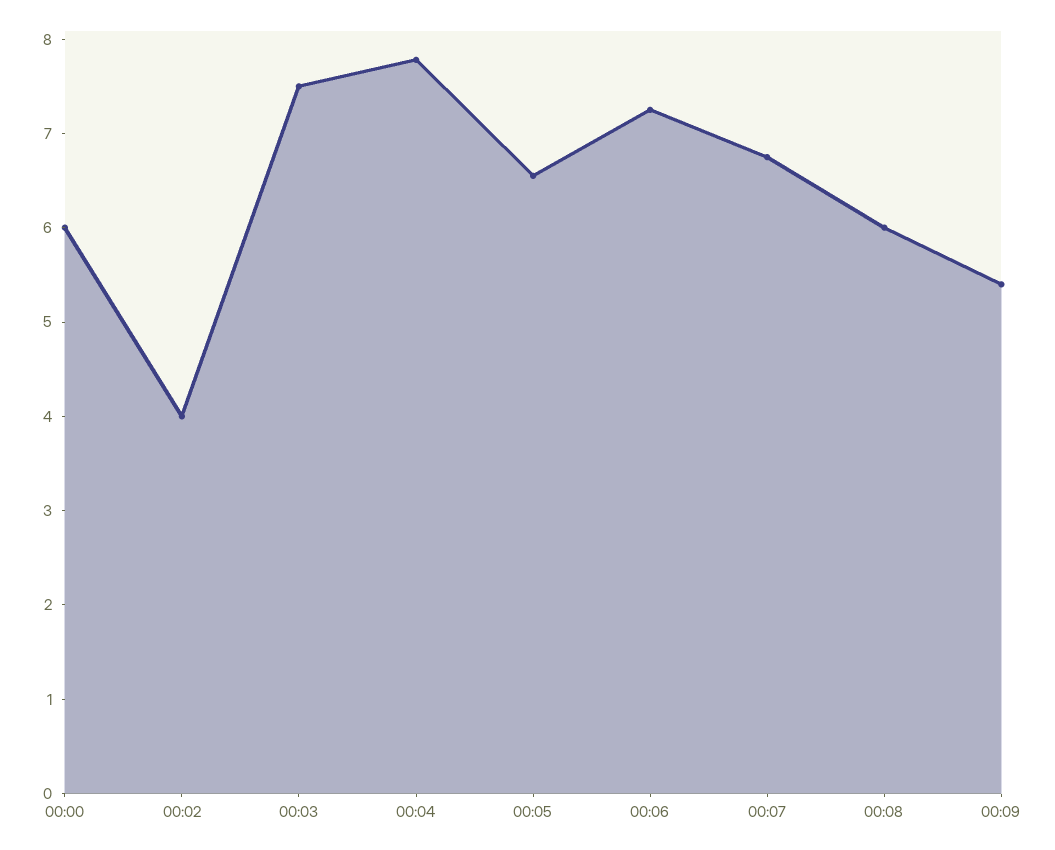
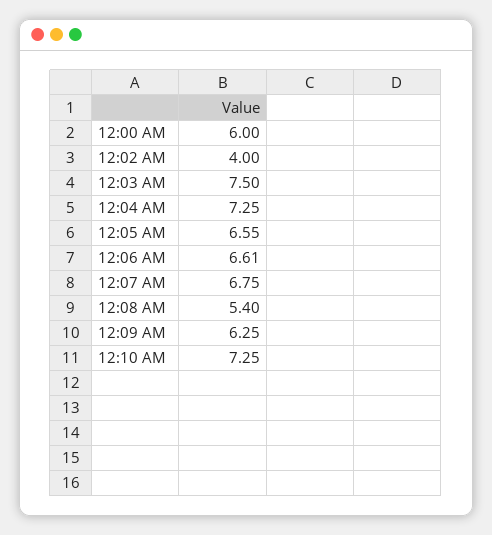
00:04: 7.8 -> 7.25
00:06: 7.2 -> 6.61
00:08: 6 -> 5.4
00:09: 5.4 -> 6.25
12:10 AM: none -> 7.25

